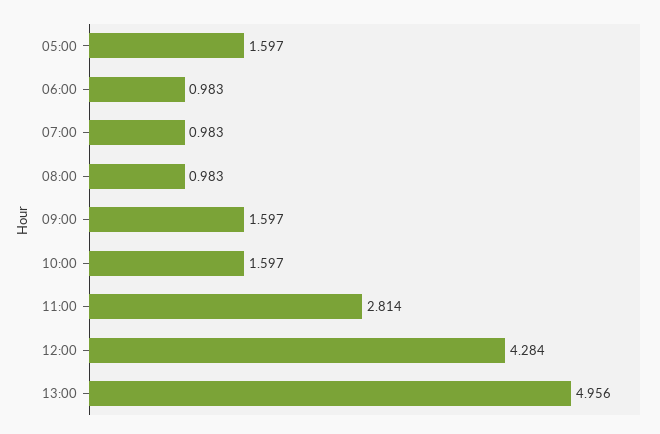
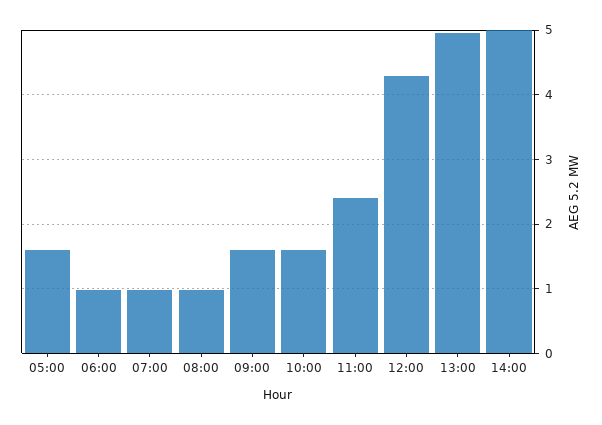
11:00: 2.814 -> 2.4
14:00: none -> 5

